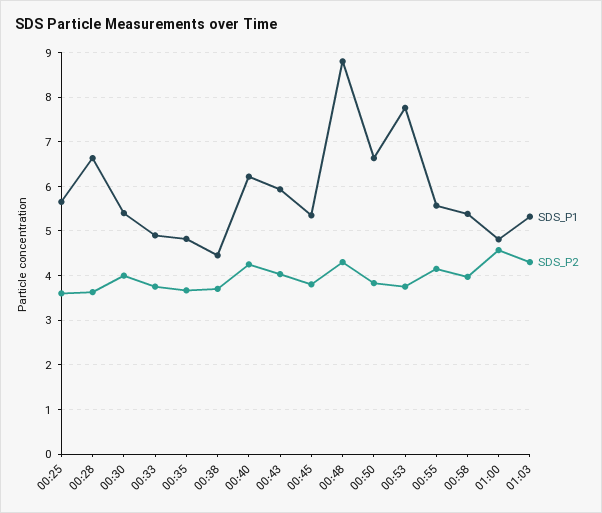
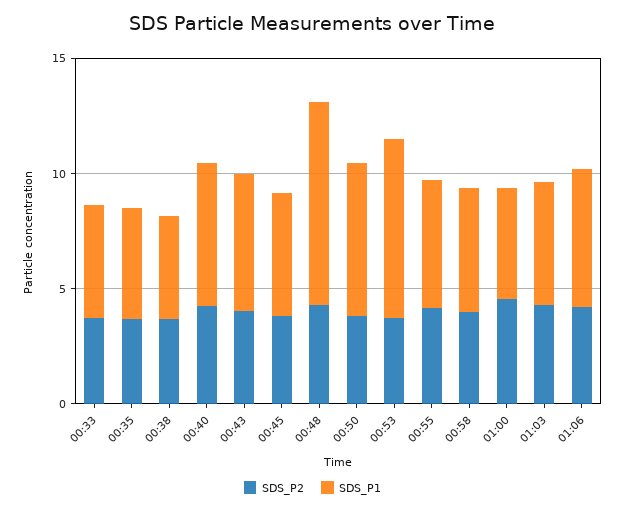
SDS_P1, 00:25: 5.6 -> none
SDS_P2, 00:25: 3.6 -> none
SDS_P1, 00:28: 6.6 -> none
SDS_P2, 00:28: 3.6 -> none
SDS_P1, 00:30: 5.4 -> none
SDS_P2, 00:30: 4 -> none
SDS_P2, 01:06: none -> 4
SDS_P1, 01:06: none -> 6

